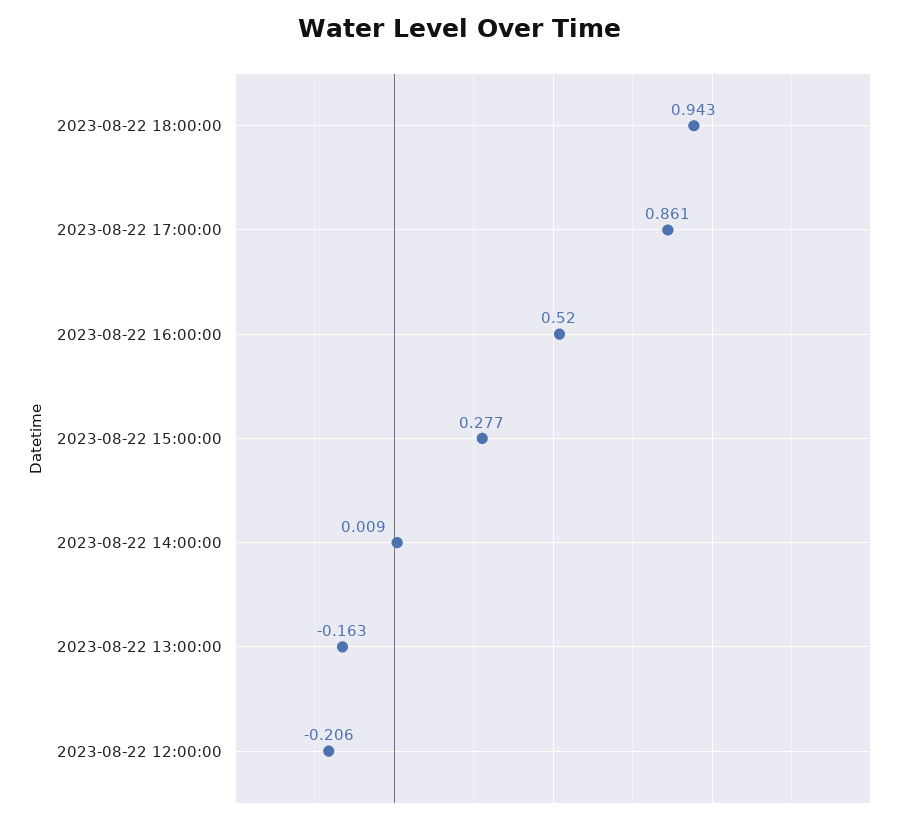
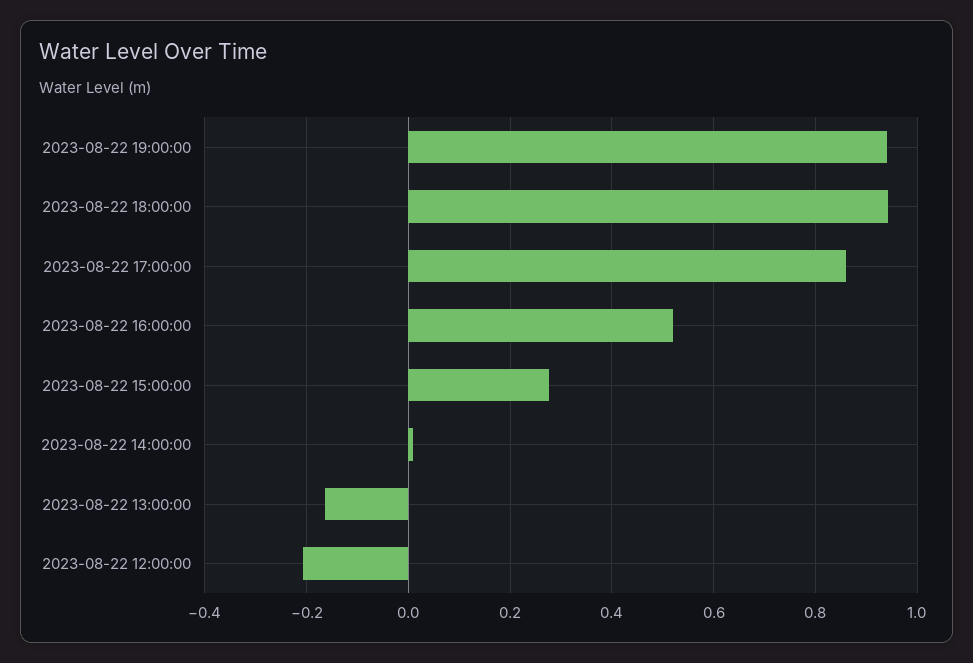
2023-08-22 19:00:00: none -> 0.94

